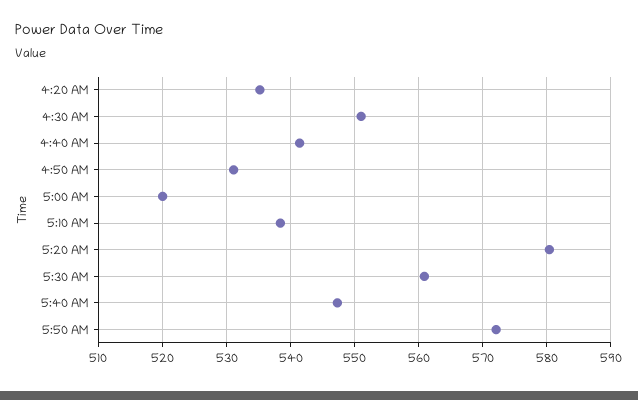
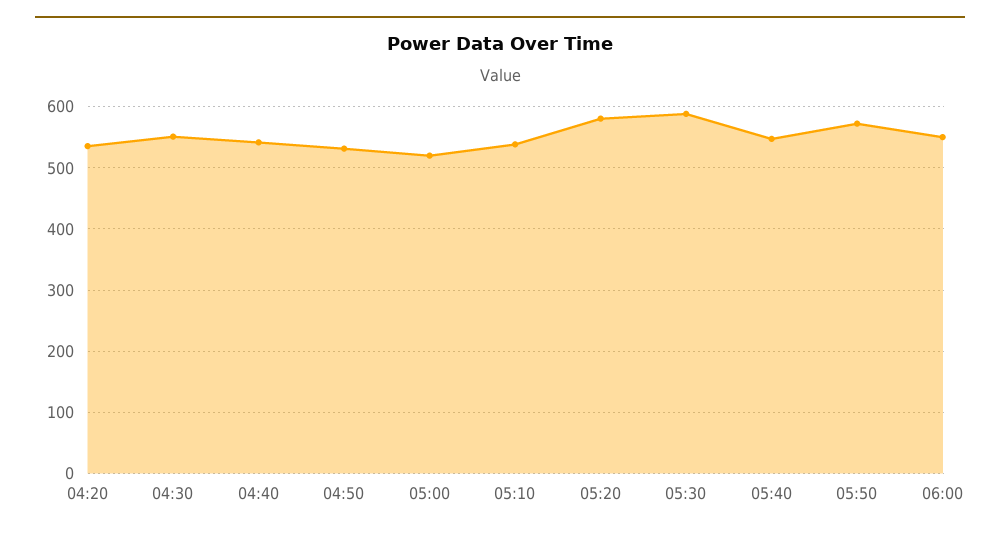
5:30 AM: 561 -> 590
06:00: none -> 550

